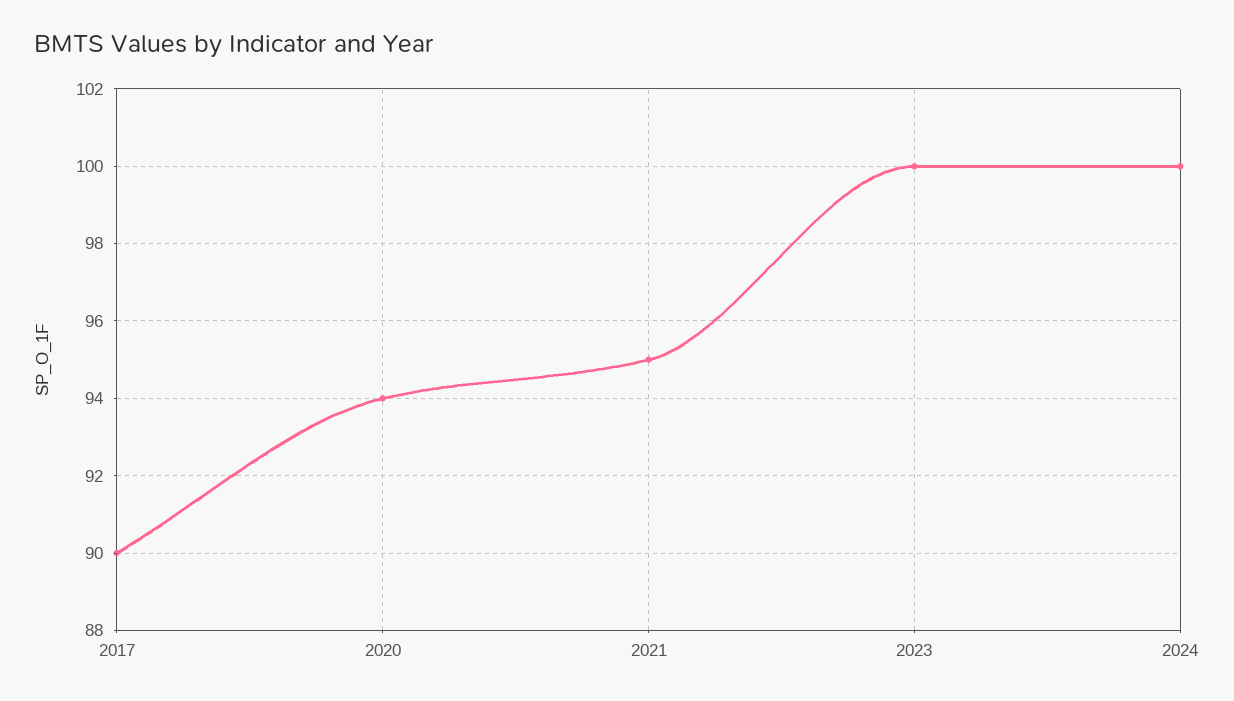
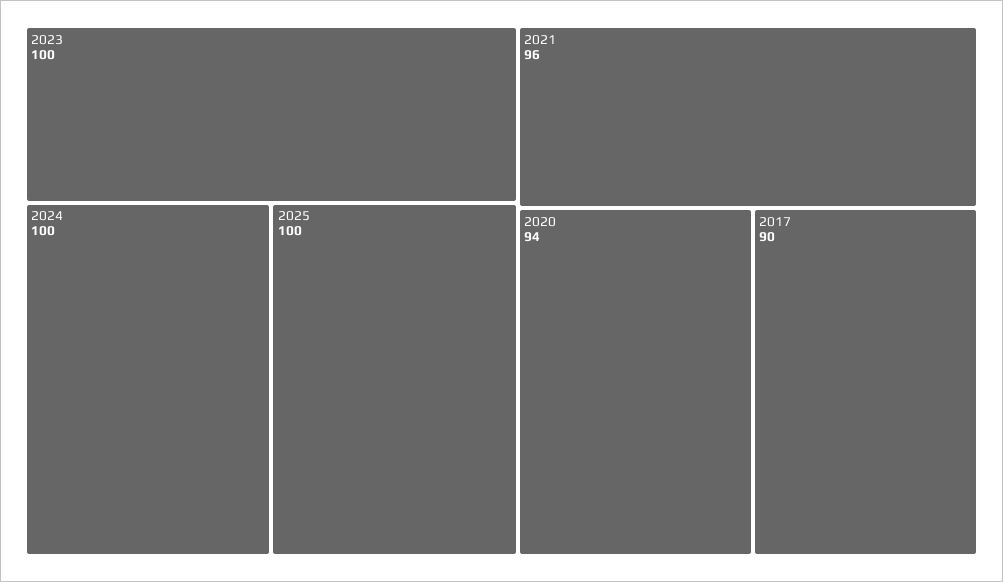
2021: 95 -> 96
2025: none -> 100

